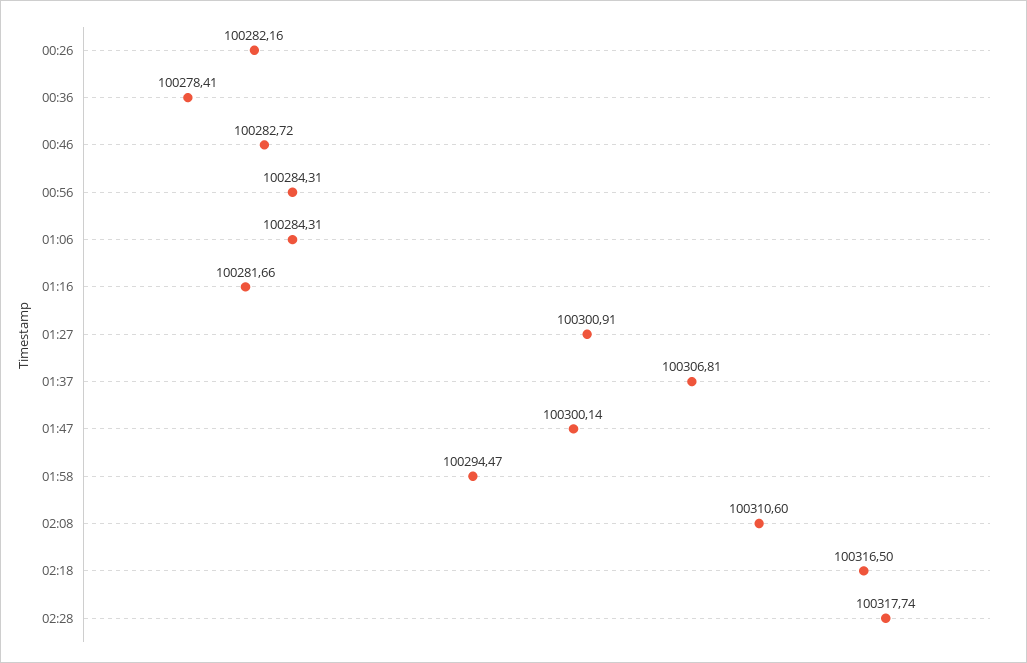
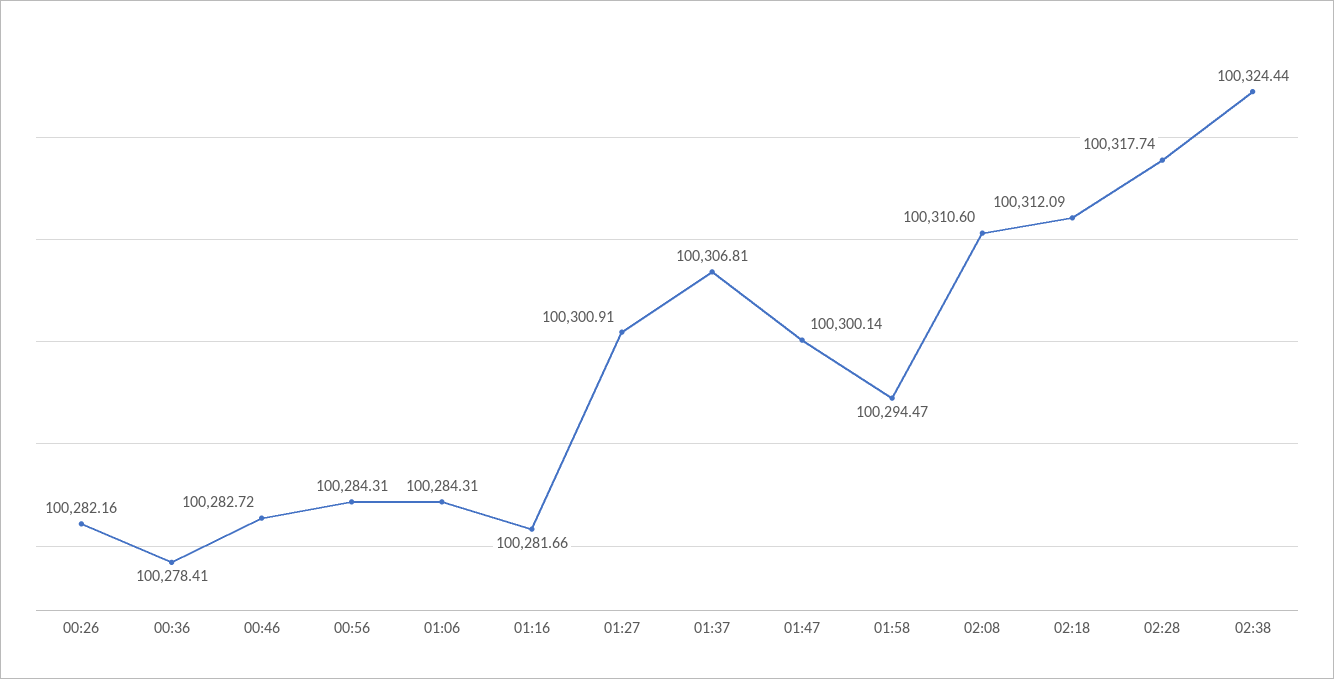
02:18: 100316.5 -> 100312.09
02:38: none -> 100324.44

